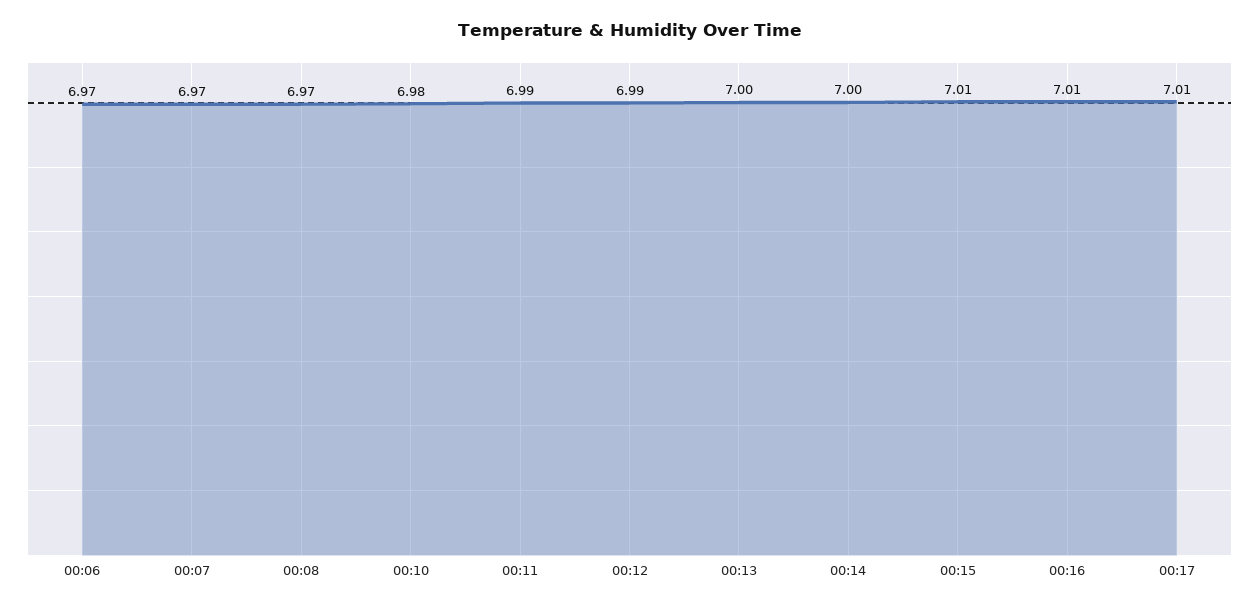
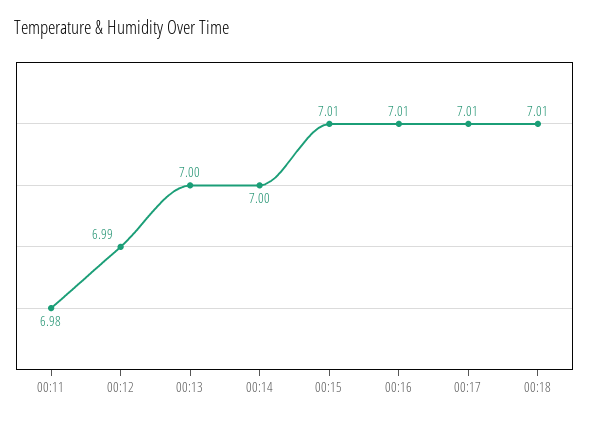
00:06: 6.97 -> none
00:07: 6.97 -> none
00:08: 6.97 -> none
00:10: 6.98 -> none
00:11: 6.99 -> 6.98
00:18: none -> 7.01

